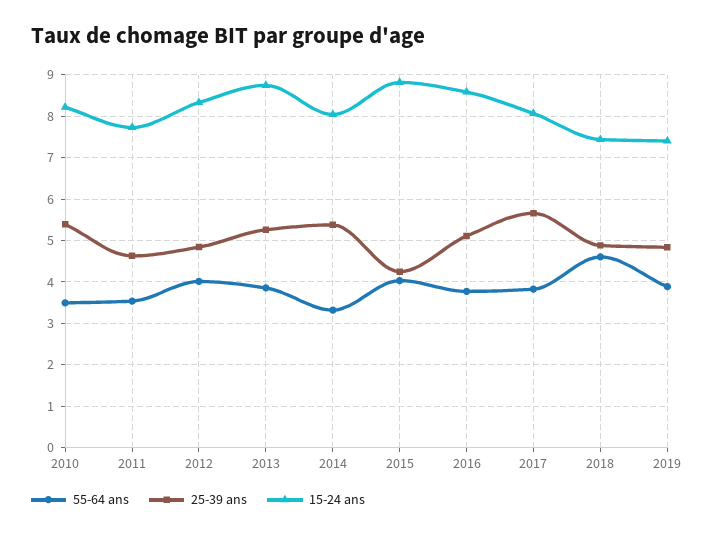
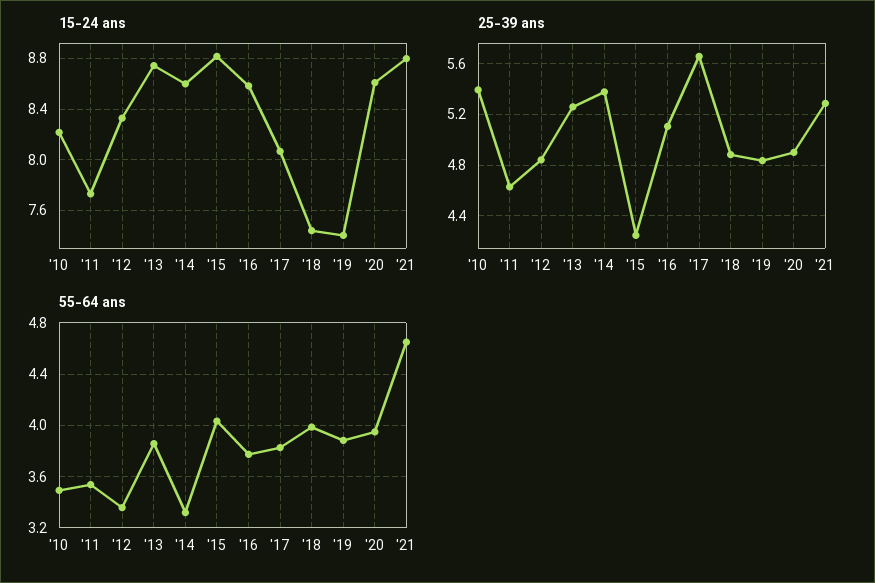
55-64 ans, 2012: 4 -> 3.35
15-24 ans, 2014: 8 -> 8.6
55-64 ans, 2018: 4.6 -> 4
15-24 ans, '20: none -> 8.6
15-24 ans, '21: none -> 8.8
25-39 ans, '20: none -> 4.9
25-39 ans, '21: none -> 5.3
55-64 ans, '20: none -> 3.95
55-64 ans, '21: none -> 4.65

